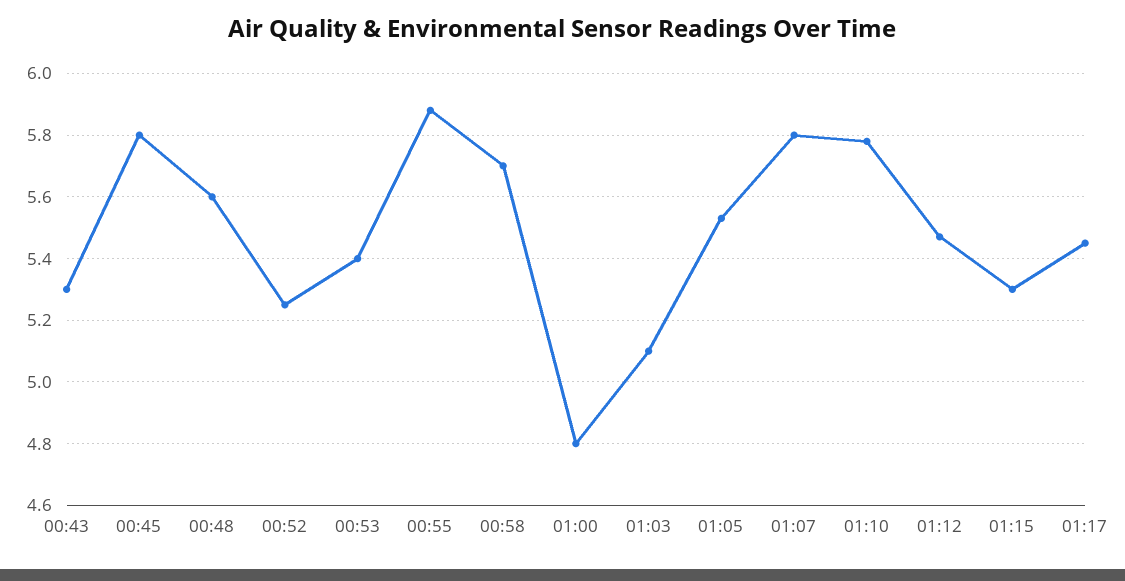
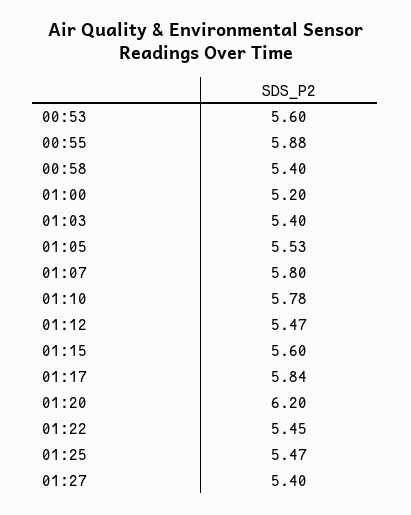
00:43: 5.3 -> none
00:45: 5.8 -> none
00:48: 5.6 -> none
00:52: 5.25 -> none
00:53: 5.4 -> 5.6
00:58: 5.7 -> 5.4
01:00: 4.8 -> 5.2
01:03: 5.1 -> 5.4
01:15: 5.3 -> 5.6
01:17: 5.45 -> 5.84
01:20: none -> 6.2
01:22: none -> 5.45
01:25: none -> 5.47
01:27: none -> 5.4

